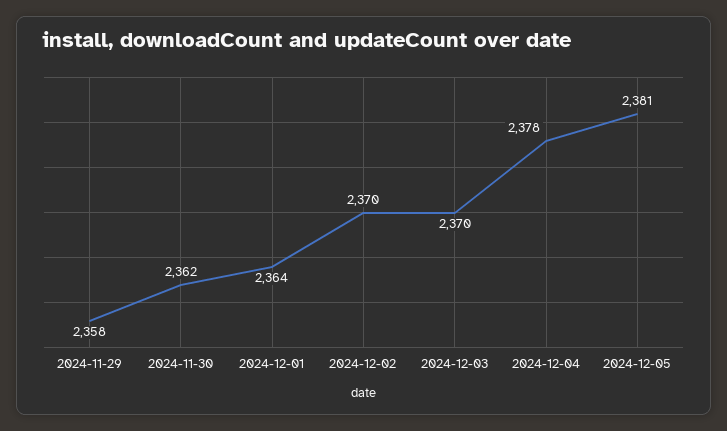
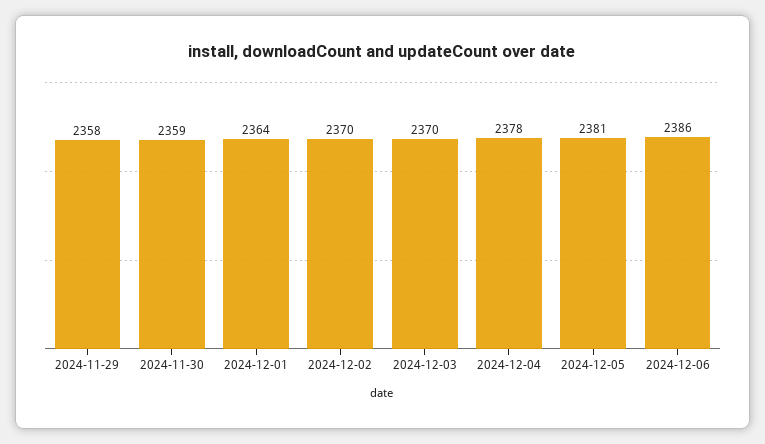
2024-11-30: 2362 -> 2359
2024-12-06: none -> 2386

